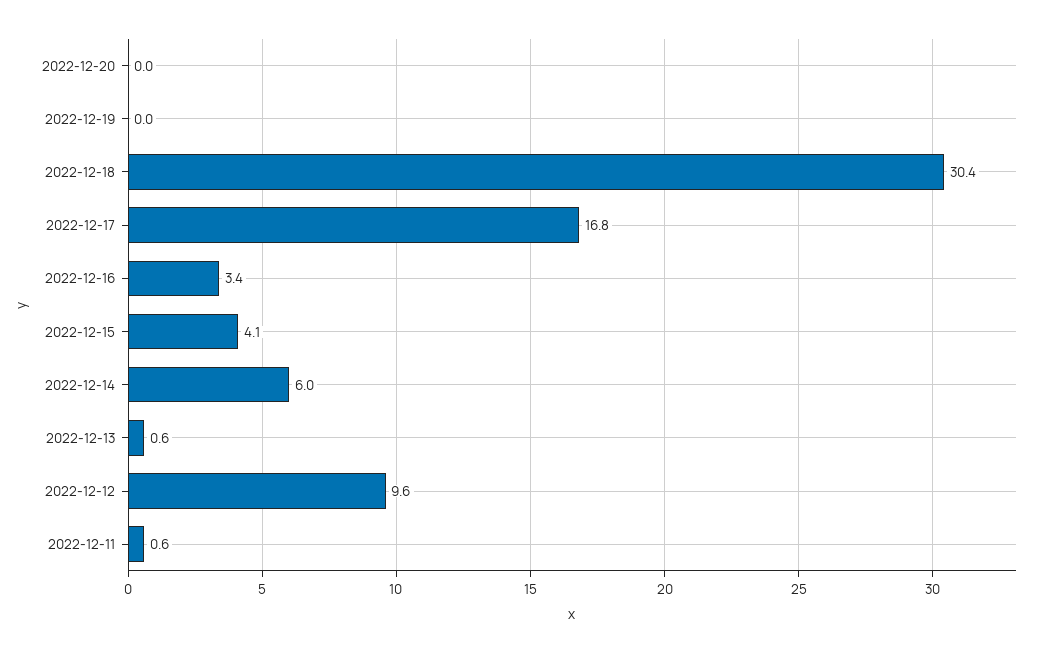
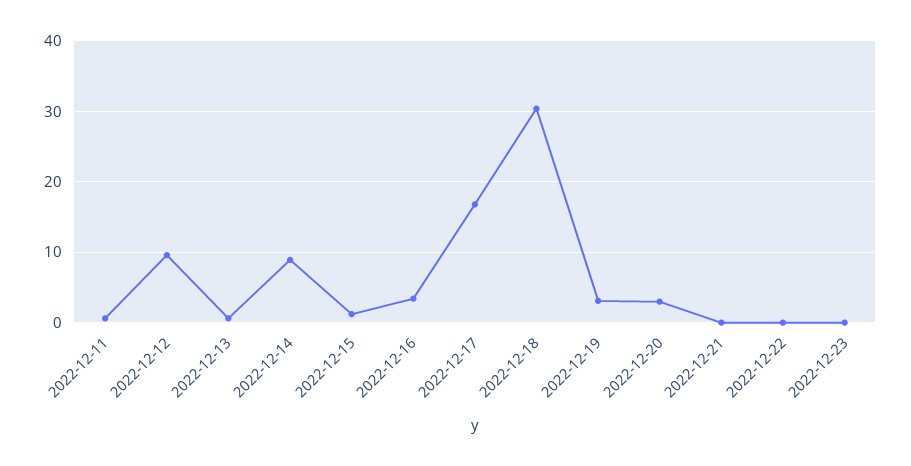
2022-12-20: 0 -> 3
2022-12-19: 0 -> 3
2022-12-15: 4.1 -> 1
2022-12-14: 6 -> 9
2022-12-21: none -> 0
2022-12-22: none -> 0
2022-12-23: none -> 0

